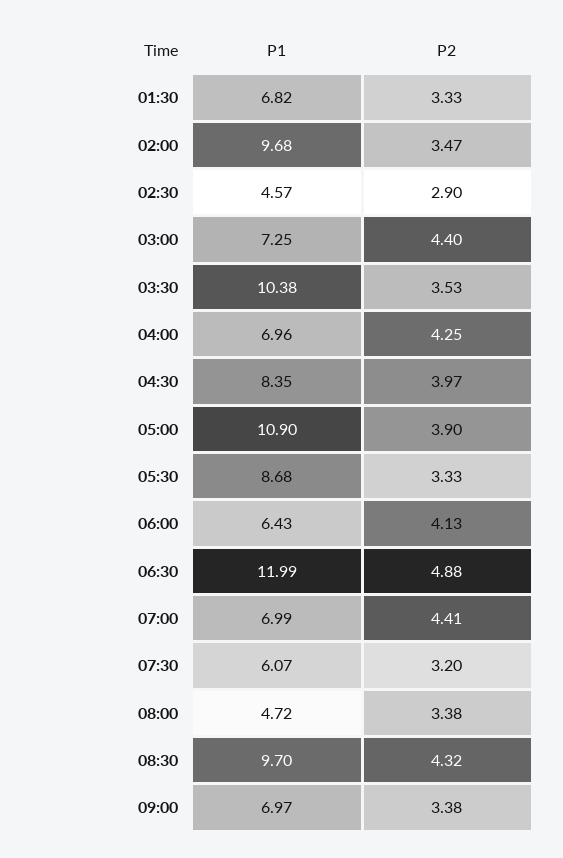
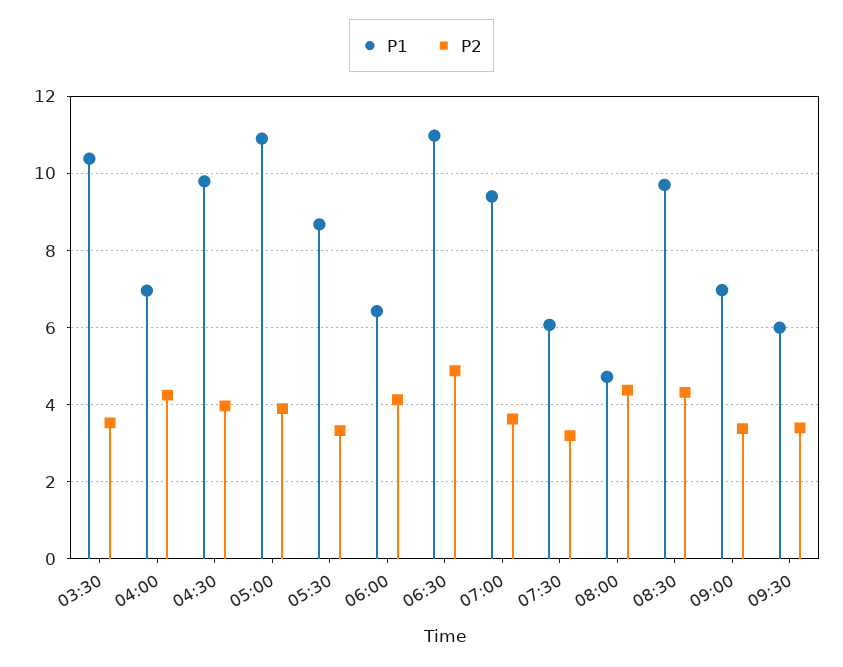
P1, 01:30: 6.82 -> none
P2, 01:30: 3.33 -> none
P1, 02:00: 9.68 -> none
P2, 02:00: 3.47 -> none
P1, 02:30: 4.57 -> none
P2, 02:30: 2.9 -> none
P1, 03:00: 7.25 -> none
P2, 03:00: 4.4 -> none
P1, 04:30: 8.35 -> 9.8
P1, 06:30: 11.99 -> 11
P1, 07:00: 6.99 -> 9.4
P2, 07:00: 4.41 -> 3.6
P2, 08:00: 3.38 -> 4.4
P1, 09:30: none -> 6
P2, 09:30: none -> 3.4

